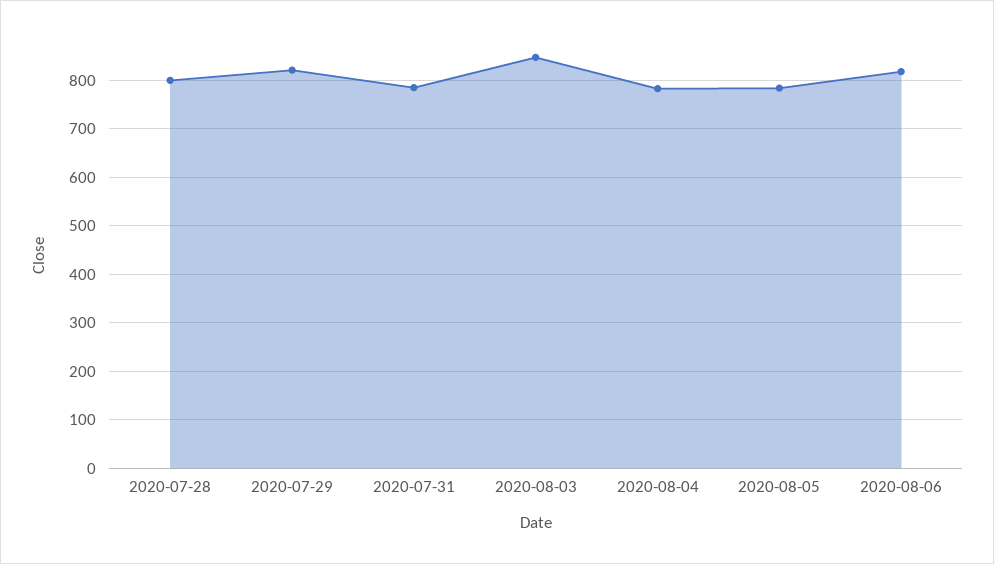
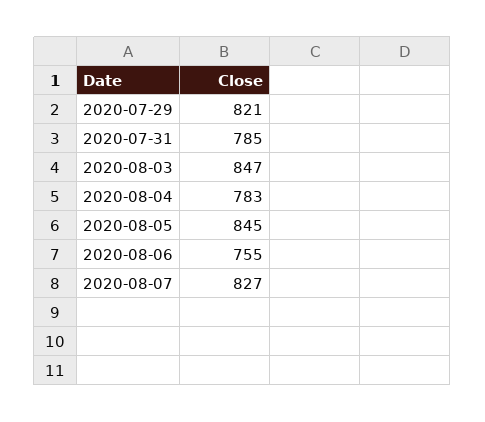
2020-07-28: 800 -> none
2020-08-05: 780 -> 845
2020-08-06: 820 -> 755
2020-08-07: none -> 827

